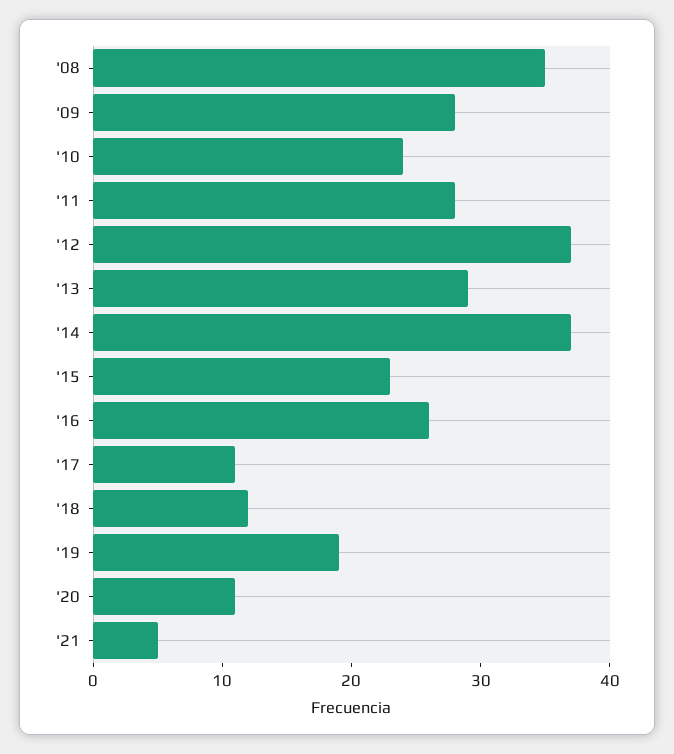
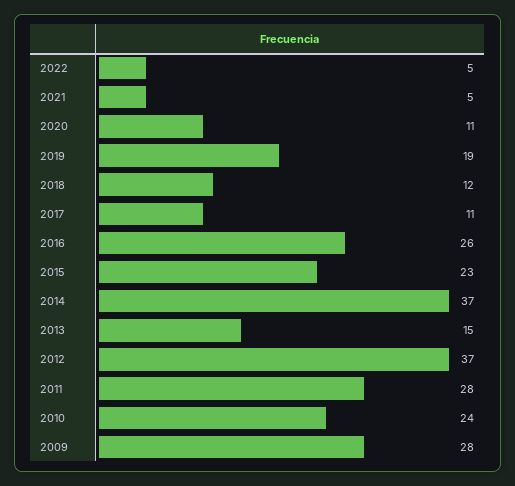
'08: 35 -> none
'13: 29 -> 15
2022: none -> 5

